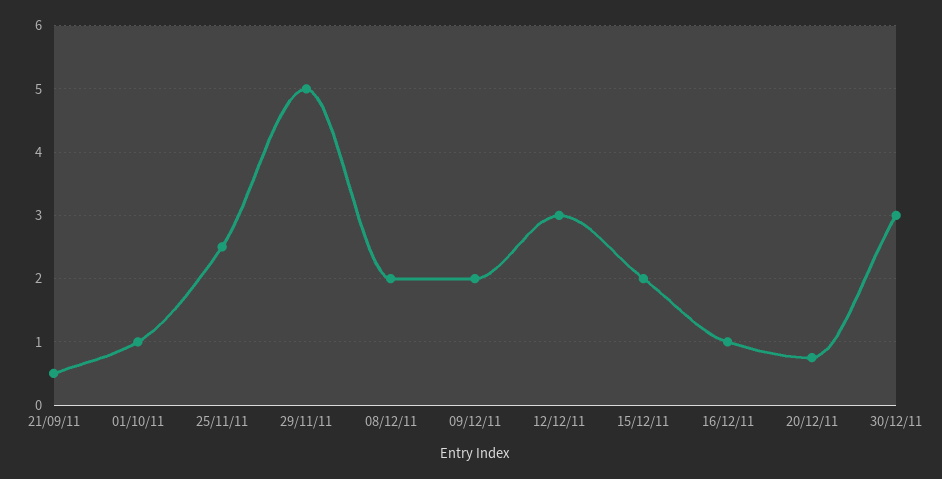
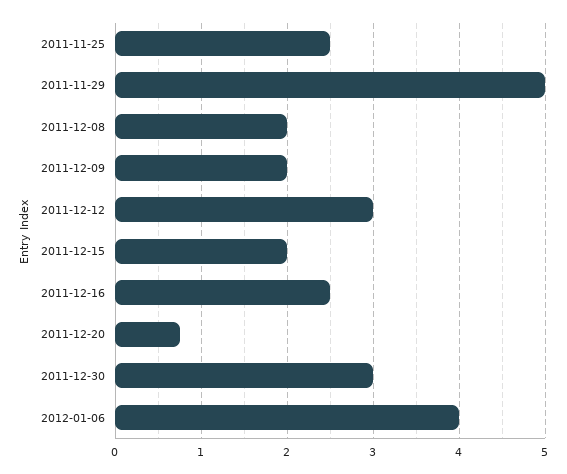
21/09/11: 0.5 -> none
01/10/11: 1 -> none
16/12/11: 1 -> 2.5
2012-01-06: none -> 4

